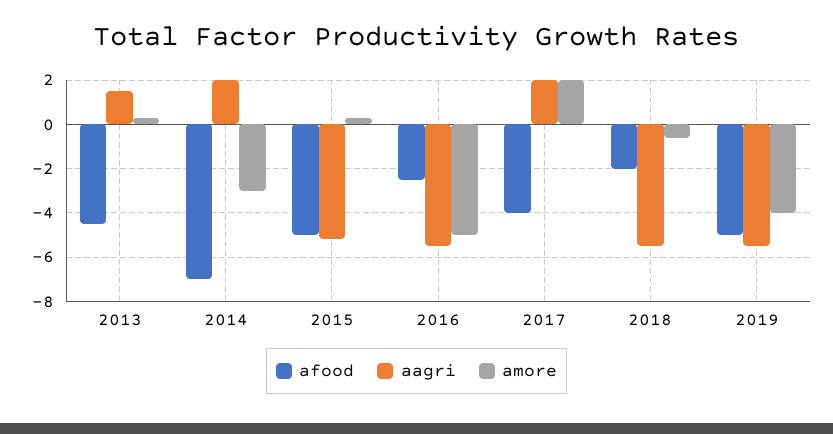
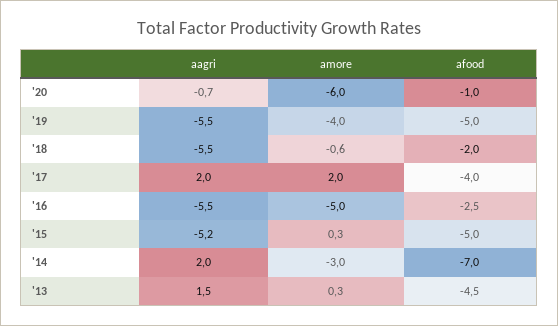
aagri, '20: none -> -0.7
amore, '20: none -> -6
afood, '20: none -> -1

